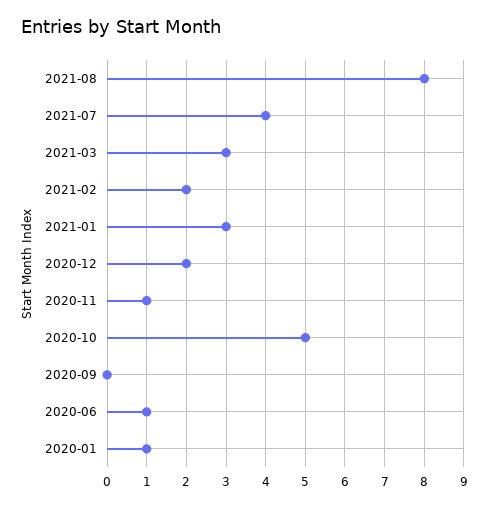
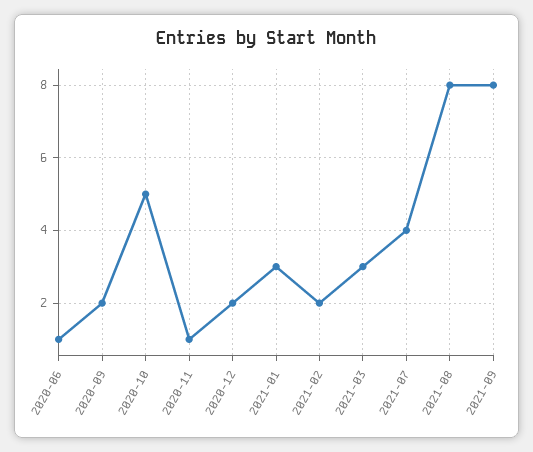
2020-09: 0 -> 2
2020-01: 1 -> none
2021-09: none -> 8

